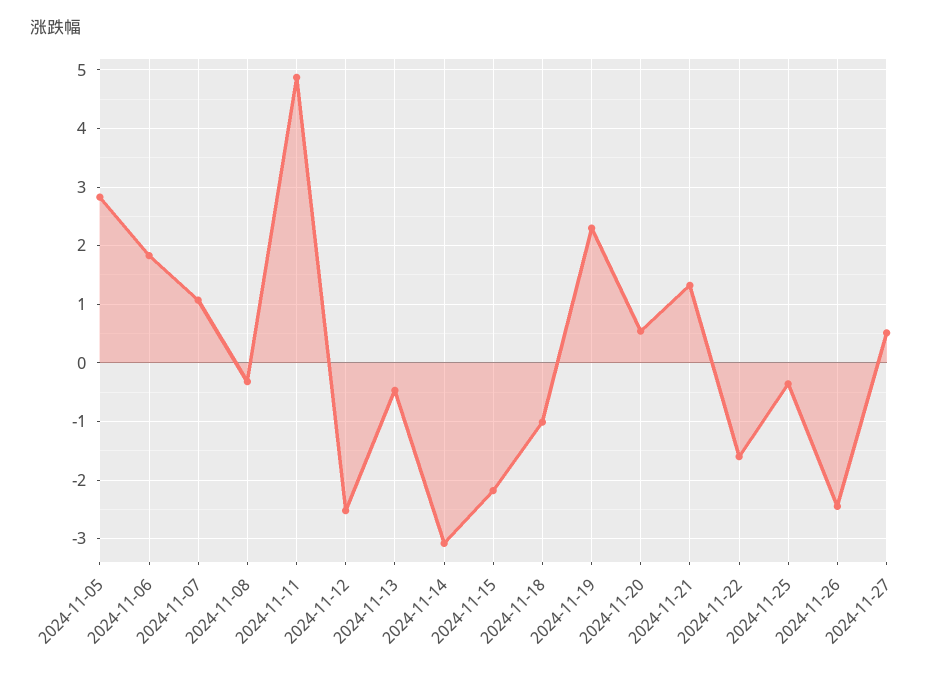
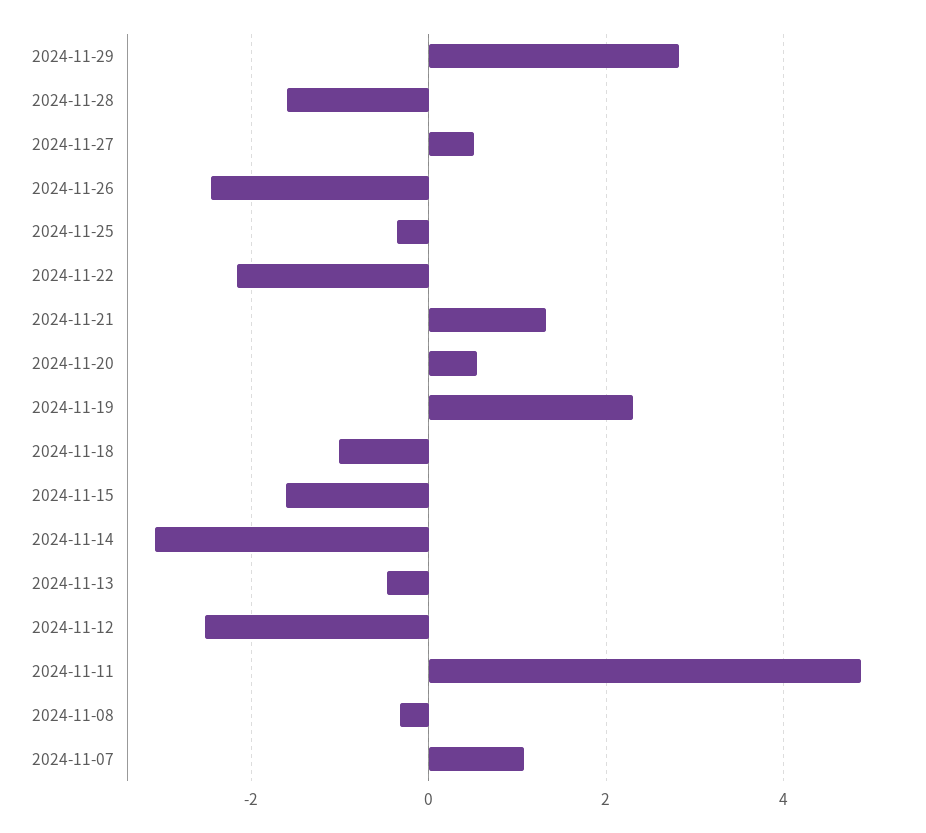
2024-11-05: 2.8 -> none
2024-11-06: 1.8 -> none
2024-11-15: -2.2 -> -1.6
2024-11-22: -1.6 -> -2.2
2024-11-29: none -> 2.8
2024-11-28: none -> -1.6

